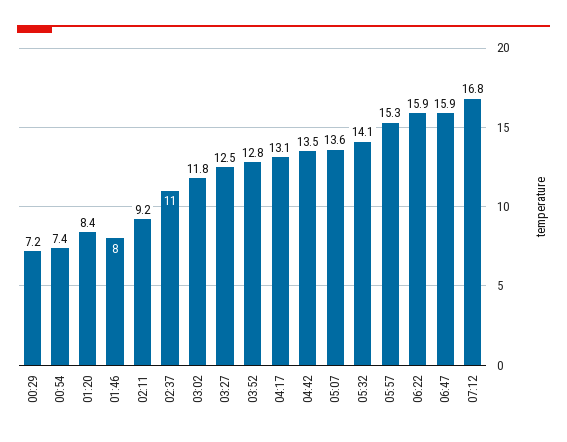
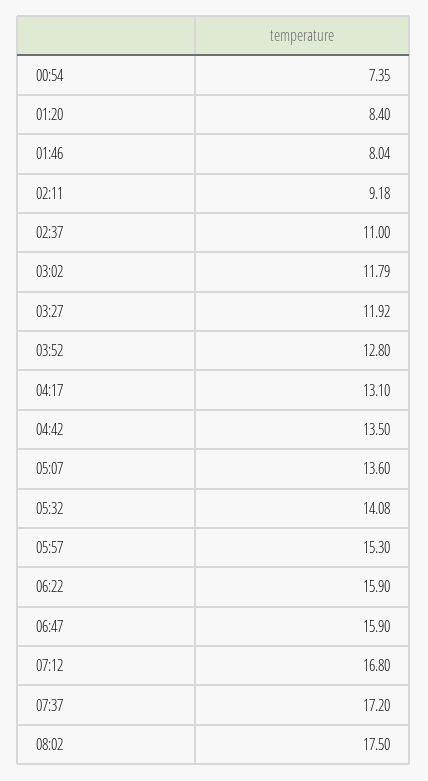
00:29: 7.2 -> none
03:27: 12.5 -> 11.92
07:37: none -> 17.2
08:02: none -> 17.5

